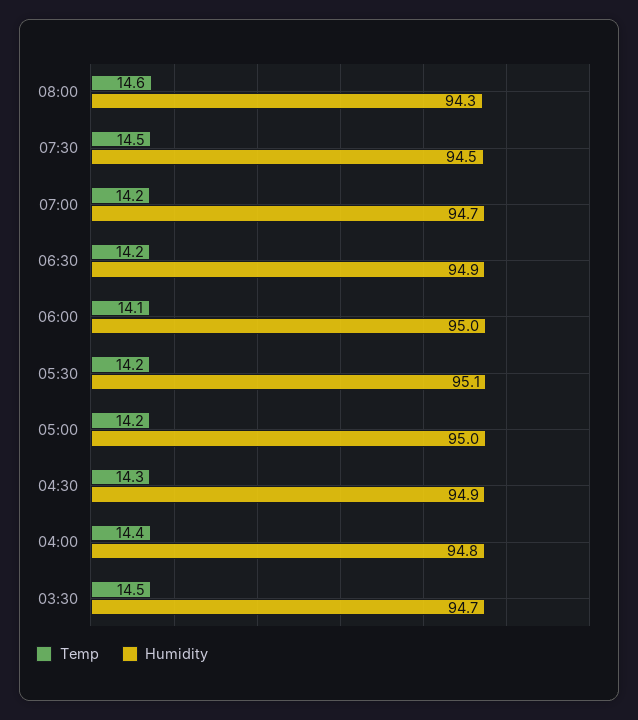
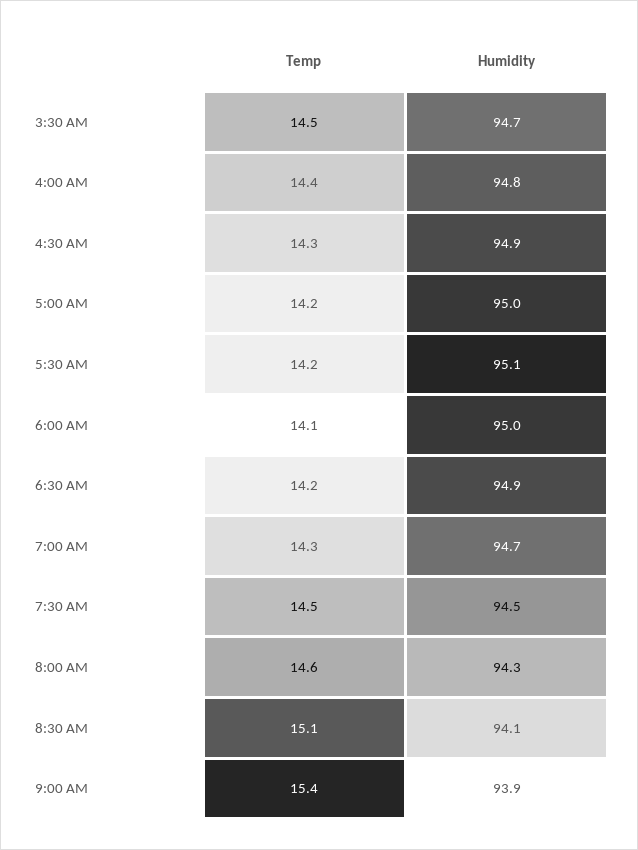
Temp, 07:00: 14.2 -> 14.3
Temp, 8:30 AM: none -> 15.1
Humidity, 8:30 AM: none -> 94.1
Temp, 9:00 AM: none -> 15.4
Humidity, 9:00 AM: none -> 93.9

